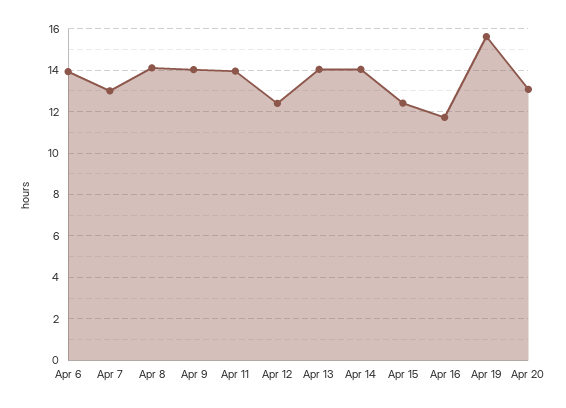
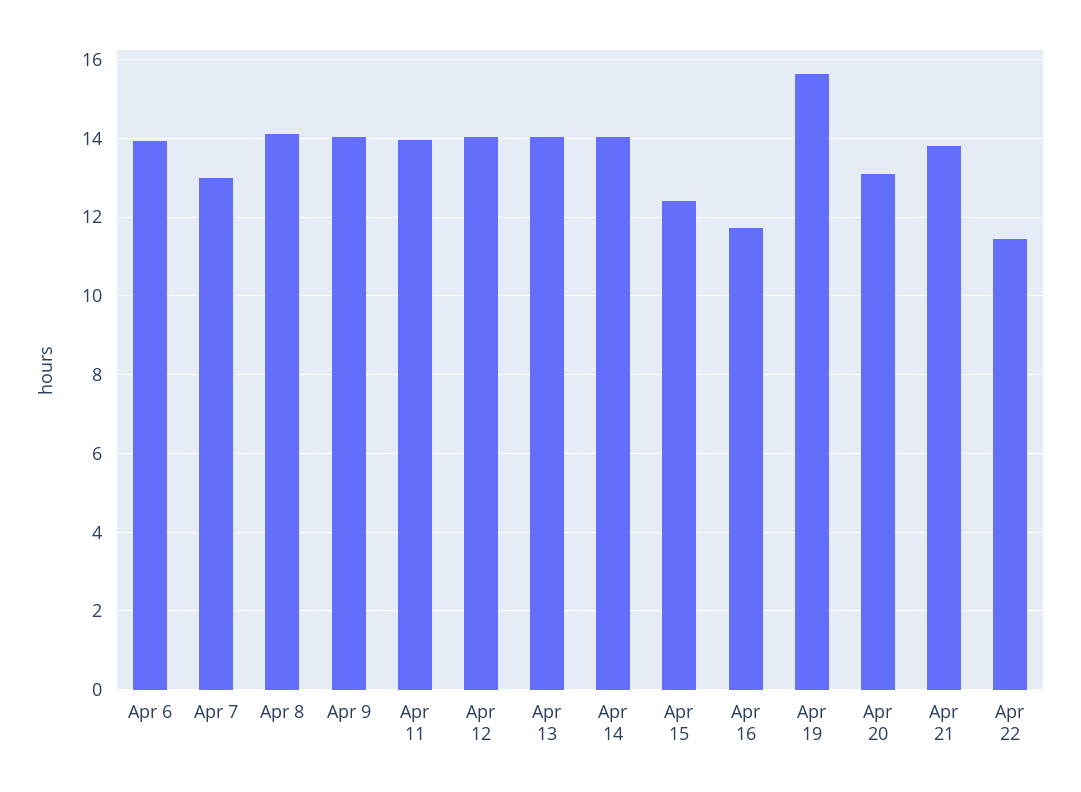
Apr 12: 12.5 -> 14
Apr 21: none -> 13.8
Apr 22: none -> 11.4

